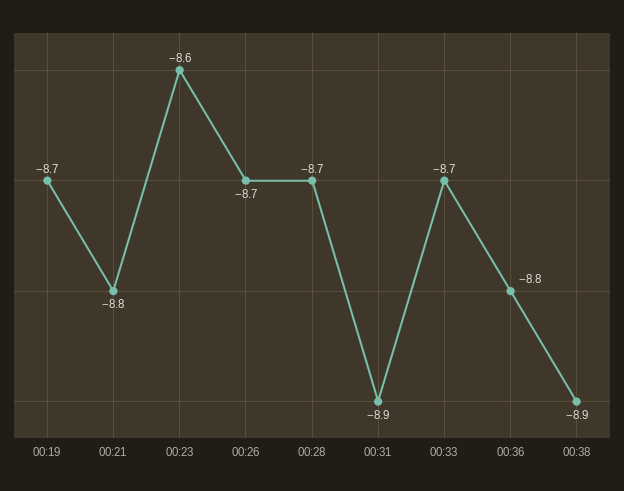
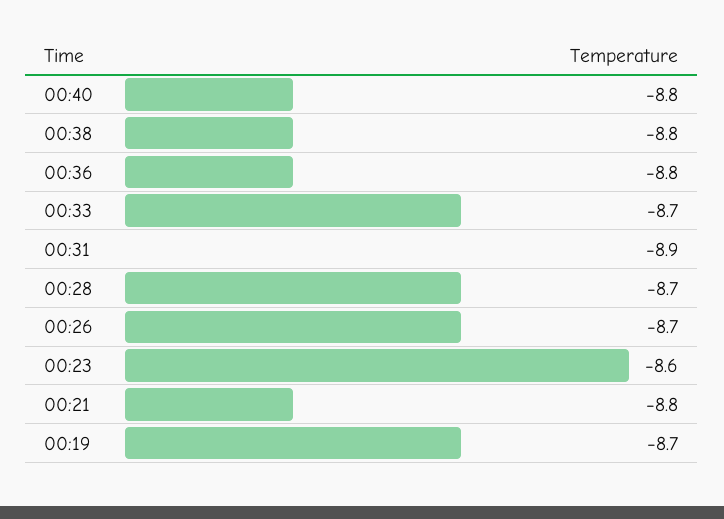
00:38: -8.9 -> -8.8
00:40: none -> -8.8

